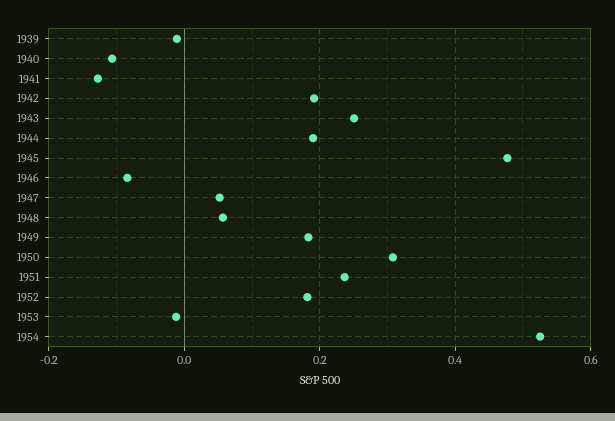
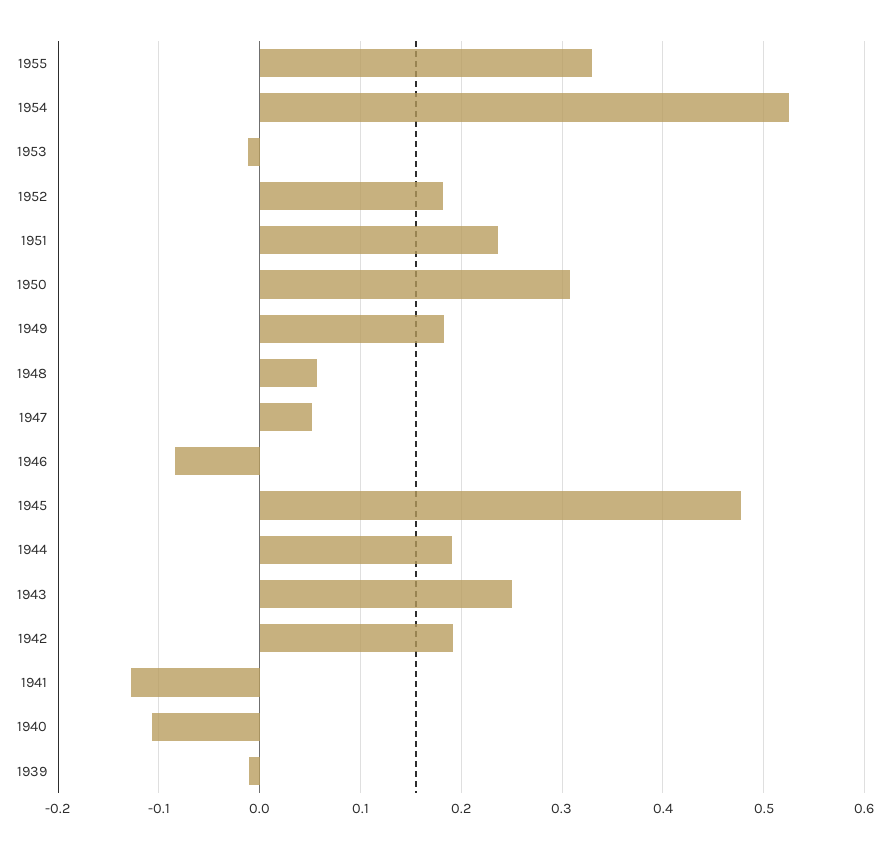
1955: none -> 0.33

